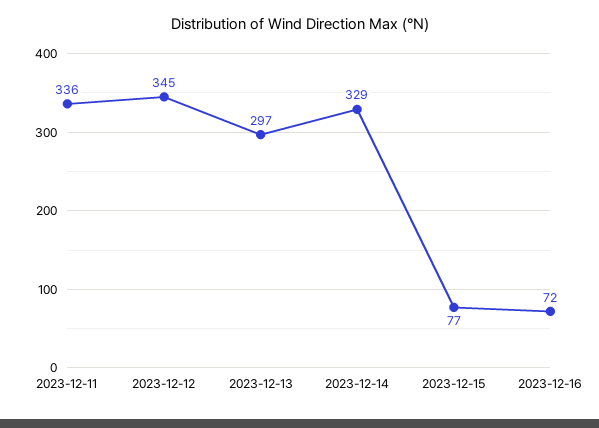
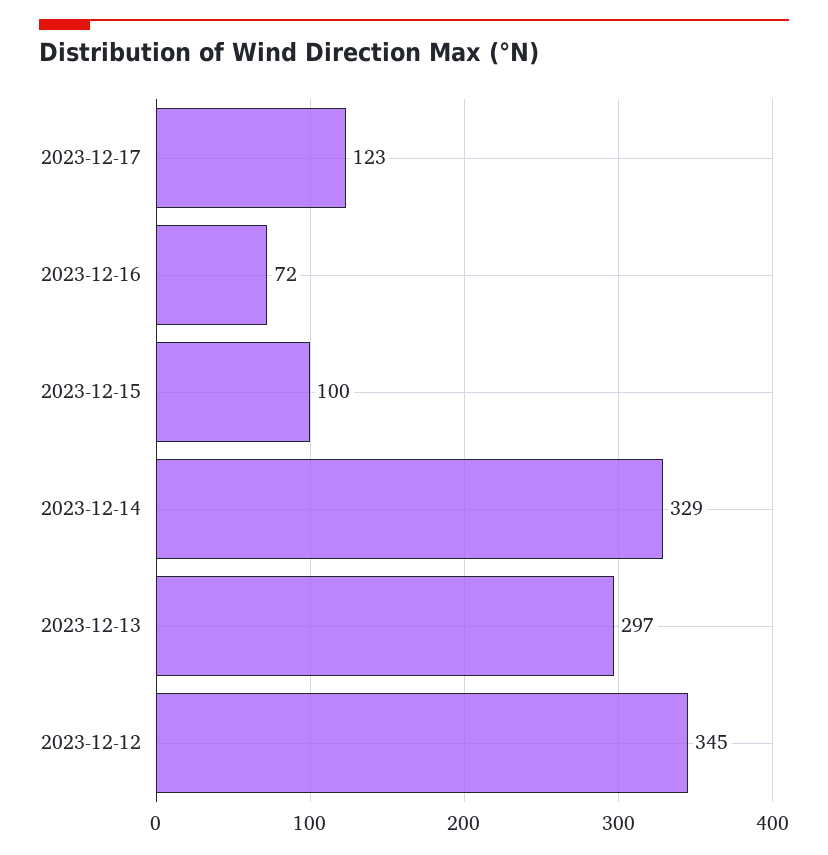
2023-12-11: 336 -> none
2023-12-15: 77 -> 100
2023-12-17: none -> 123

